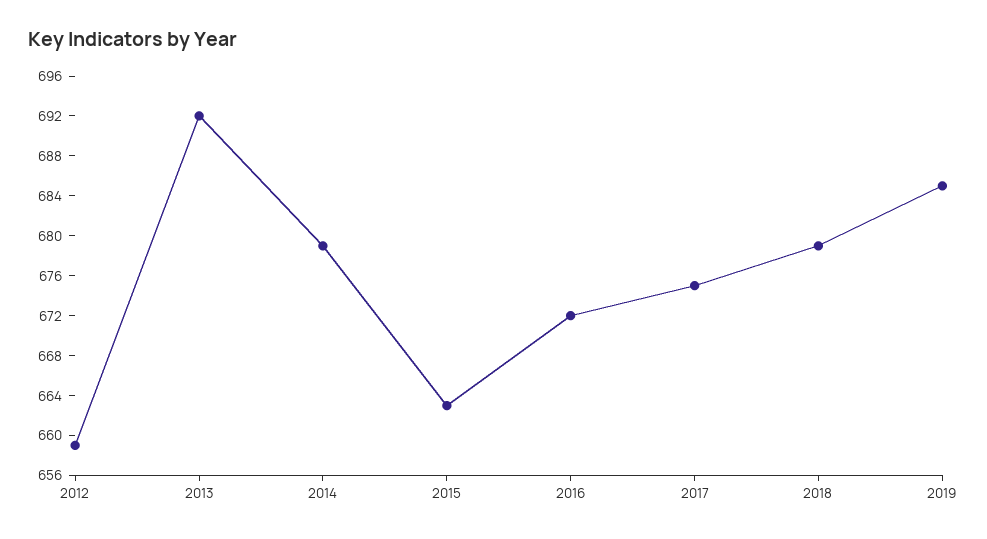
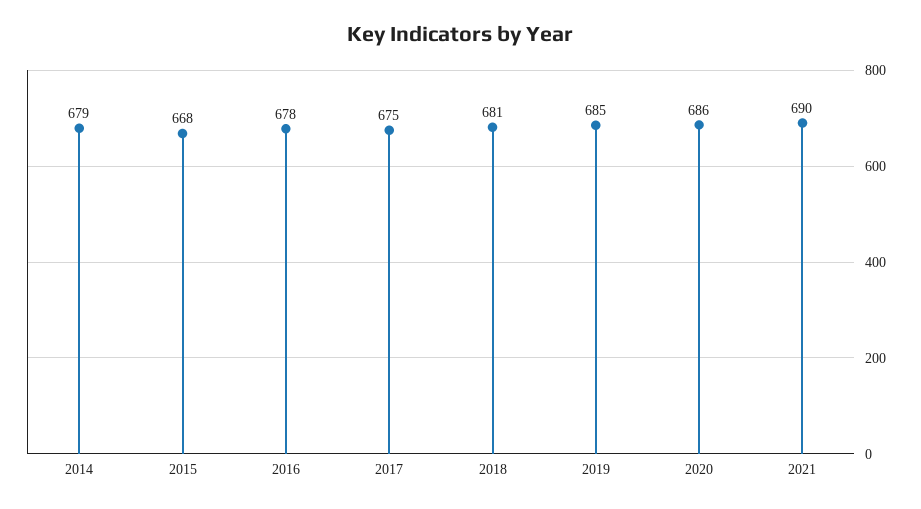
2012: 659 -> none
2013: 692 -> none
2015: 663 -> 668
2016: 672 -> 678
2018: 679 -> 681
2020: none -> 686
2021: none -> 690

